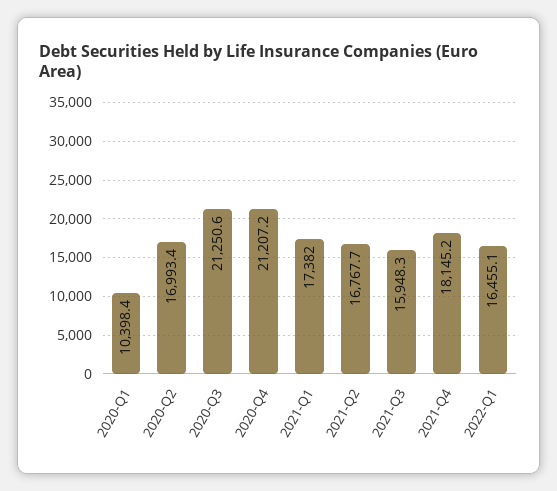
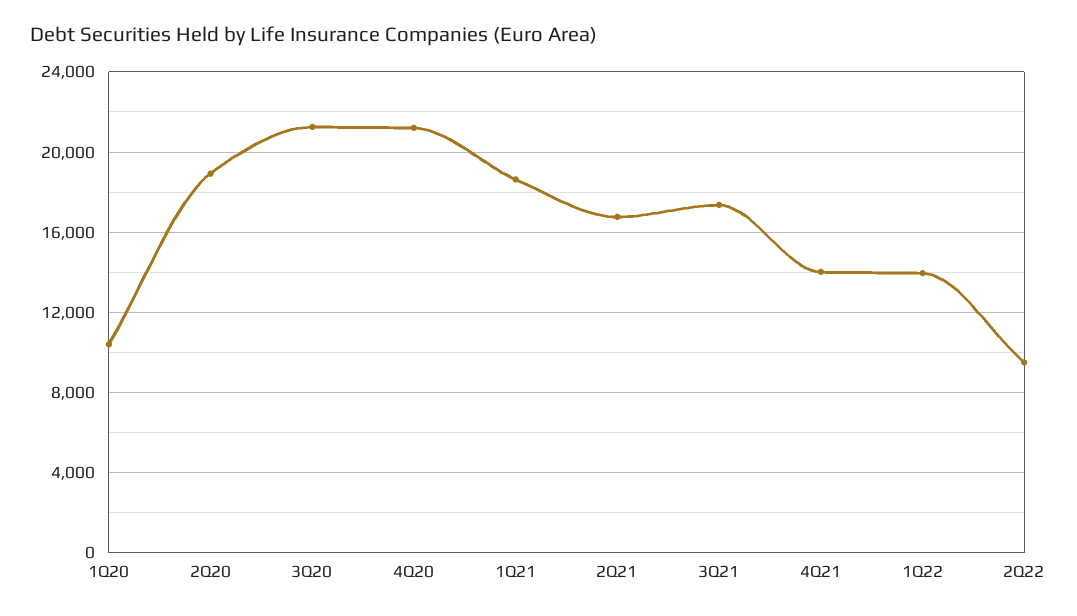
2020-Q2: 16993.4 -> 19000
2021-Q1: 17382 -> 18500
2021-Q3: 15948.3 -> 17500
2021-Q4: 18145.2 -> 14000
2022-Q1: 16455.1 -> 14000
2Q22: none -> 9500

